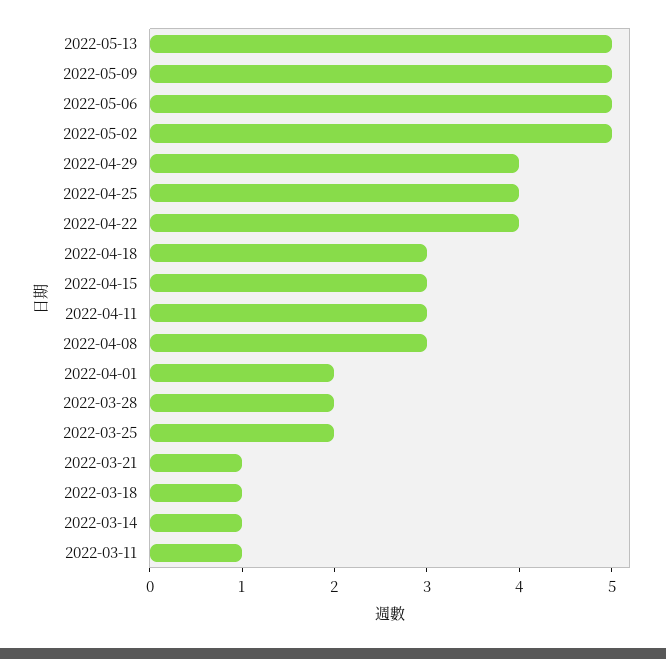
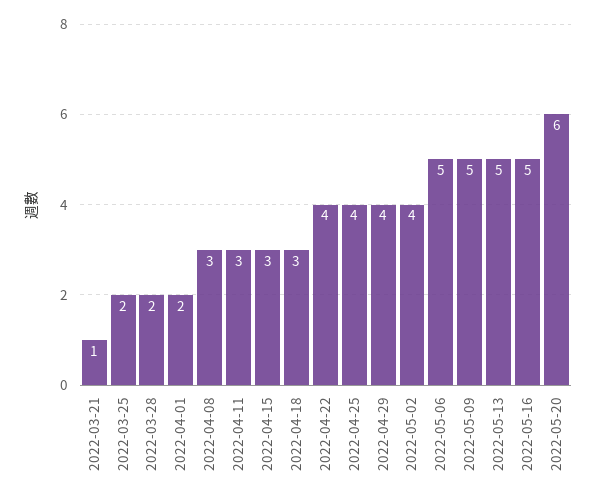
2022-05-02: 5 -> 4
2022-03-18: 1 -> none
2022-03-14: 1 -> none
2022-03-11: 1 -> none
2022-05-16: none -> 5
2022-05-20: none -> 6

